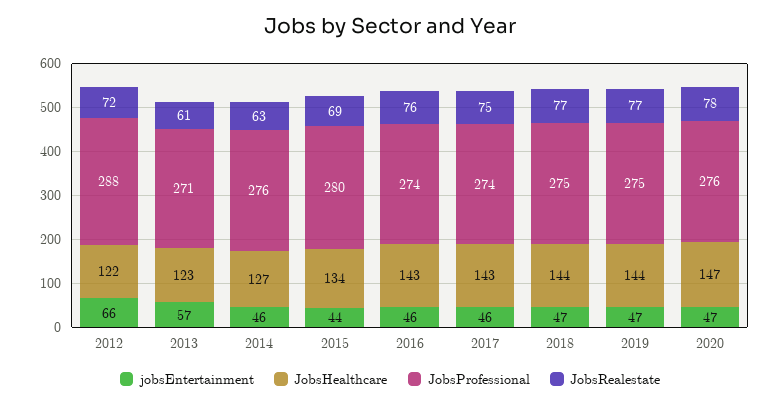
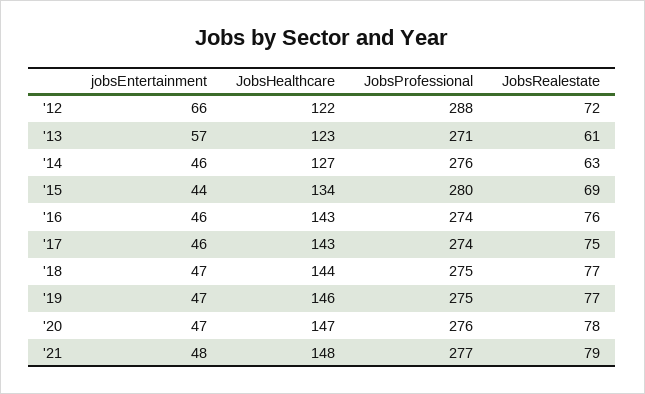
JobsHealthcare, 2019: 144 -> 146
jobsEntertainment, '21: none -> 48
JobsHealthcare, '21: none -> 148
JobsProfessional, '21: none -> 277
JobsRealestate, '21: none -> 79

